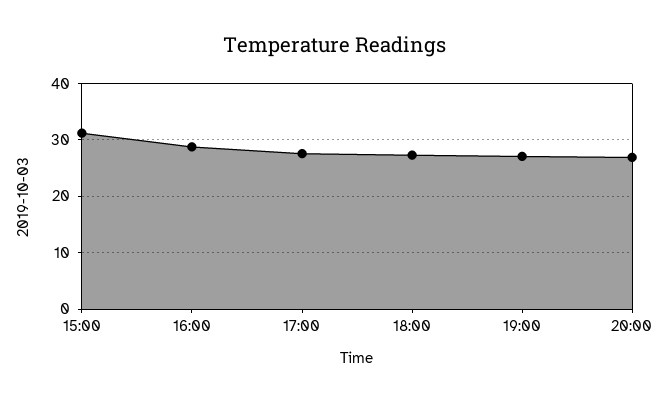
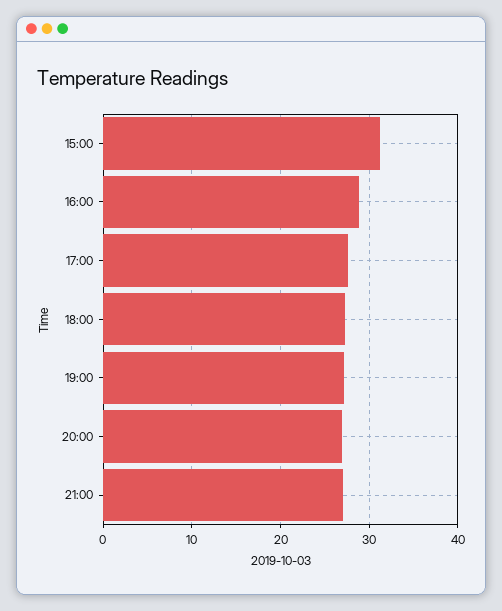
21:00: none -> 27

